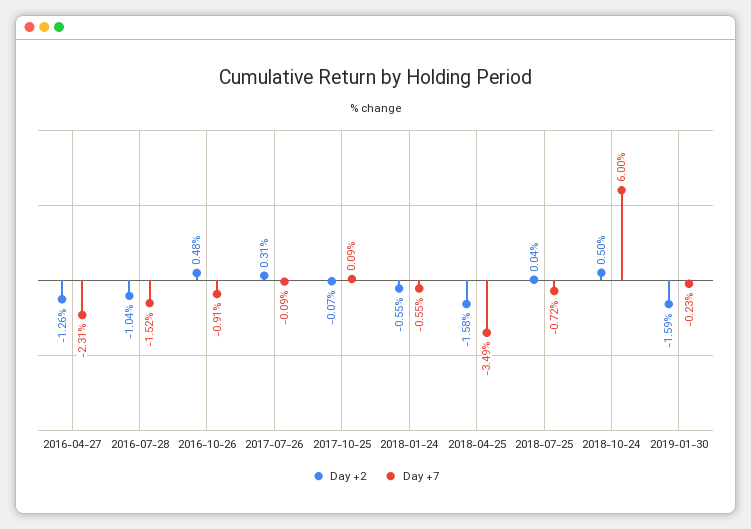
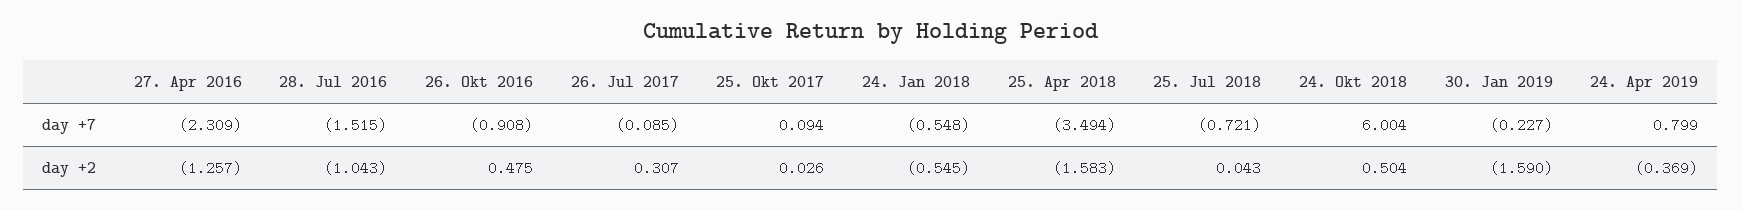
Day +2, 2017-10-25: -0.07 -> 0.026
Day +7, 24. Apr 2019: none -> 0.799
Day +2, 24. Apr 2019: none -> -0.369

